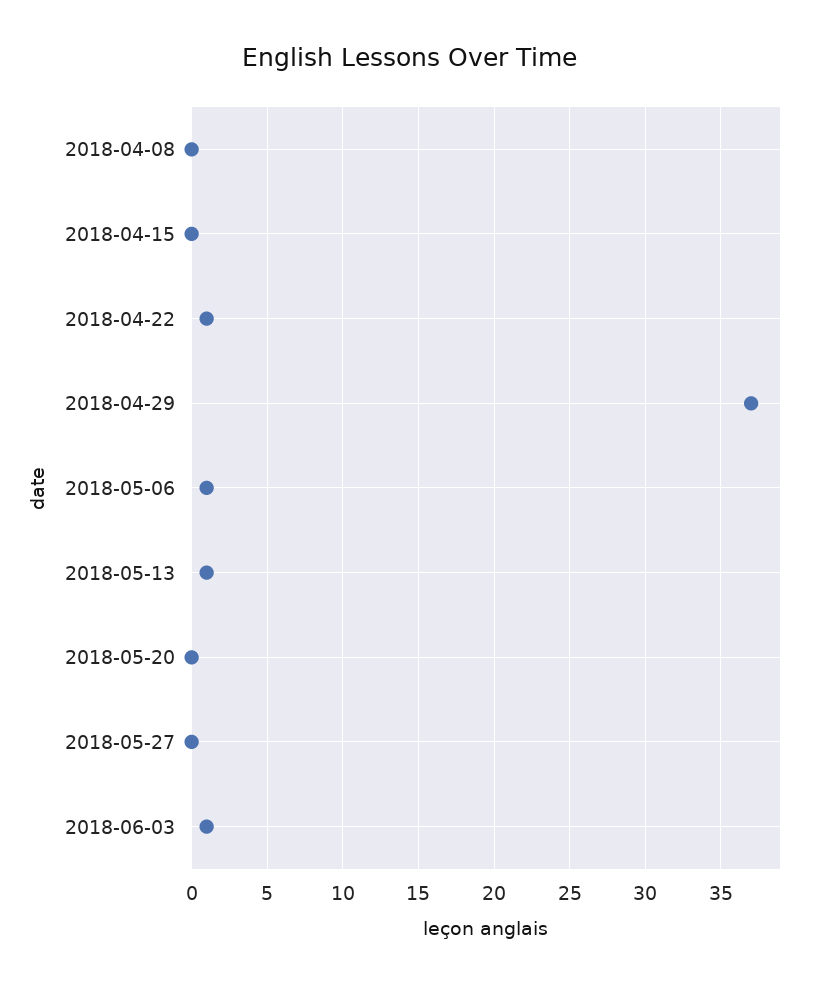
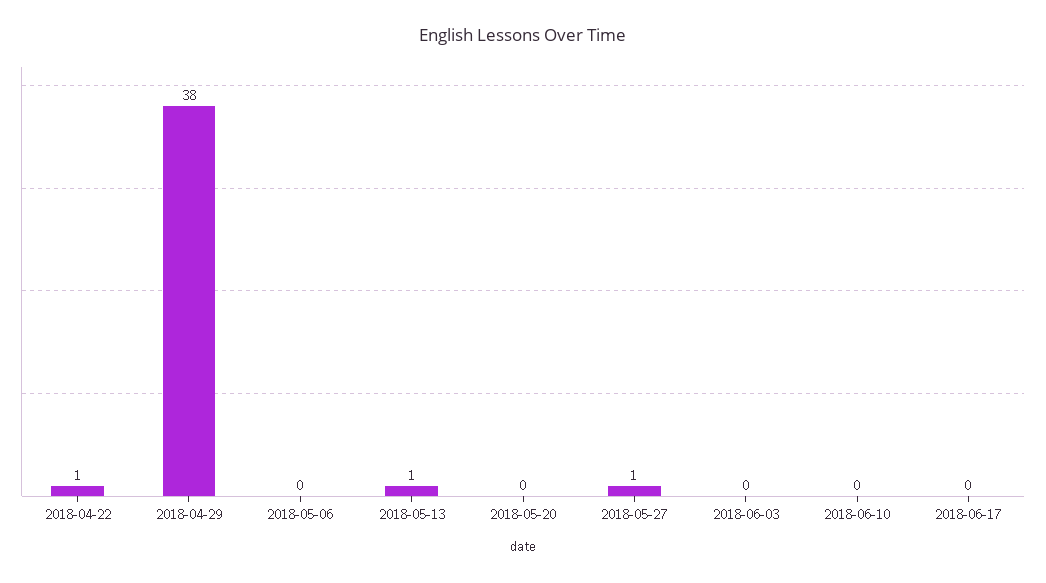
2018-04-08: 0 -> none
2018-04-15: 0 -> none
2018-04-29: 37 -> 38
2018-05-06: 1 -> 0
2018-05-27: 0 -> 1
2018-06-03: 1 -> 0
2018-06-10: none -> 0
2018-06-17: none -> 0

